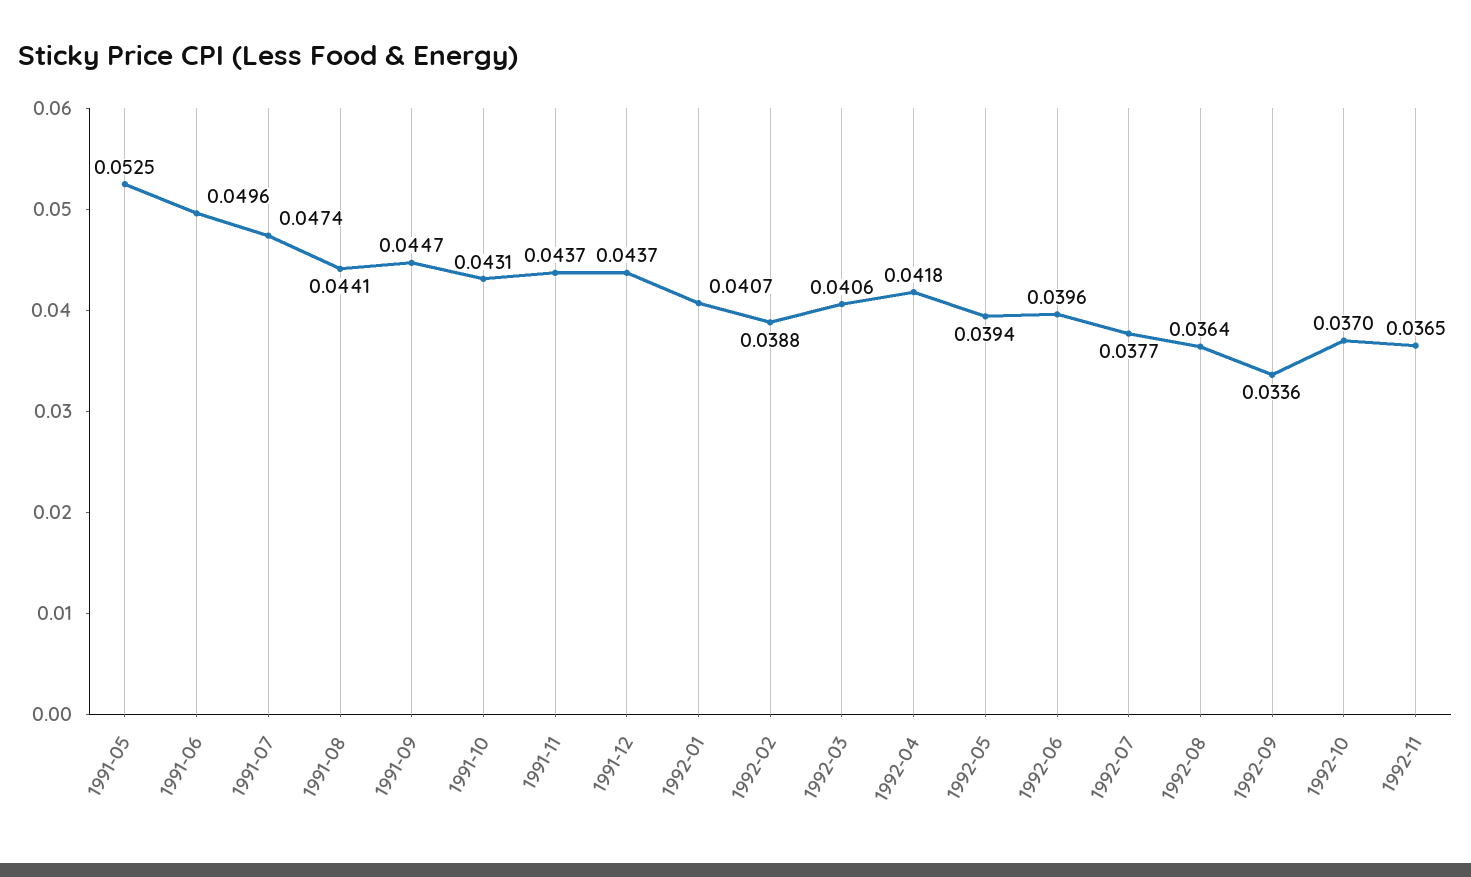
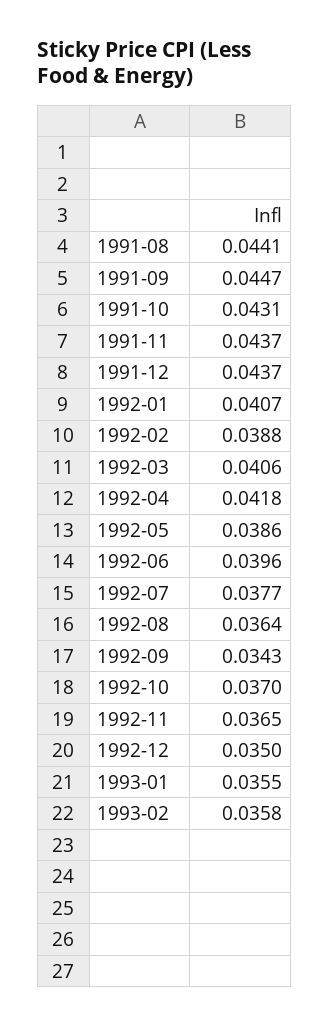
1991-05: 0.0525 -> none
1991-06: 0.0496 -> none
1991-07: 0.0474 -> none
1992-05: 0.0394 -> 0.0386
1992-09: 0.0336 -> 0.0343
1992-12: none -> 0.035
1993-01: none -> 0.0355
1993-02: none -> 0.0358

